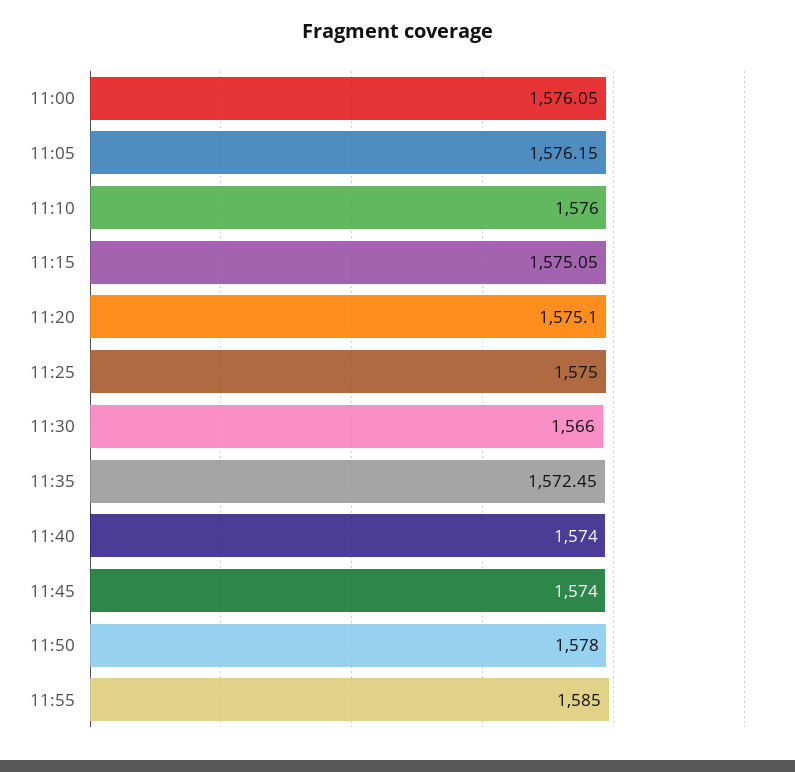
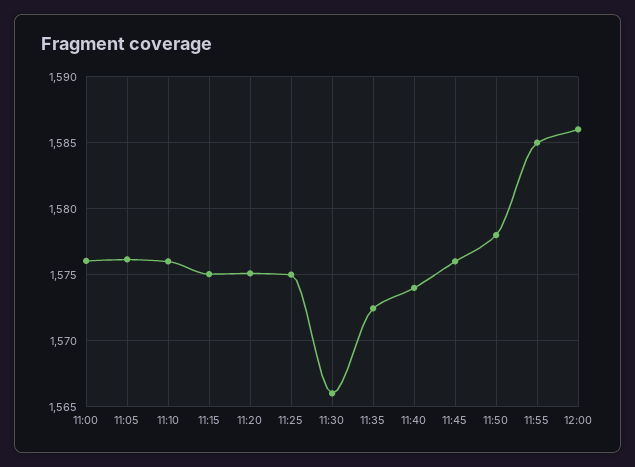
11:45: 1574 -> 1576
12:00: none -> 1586

